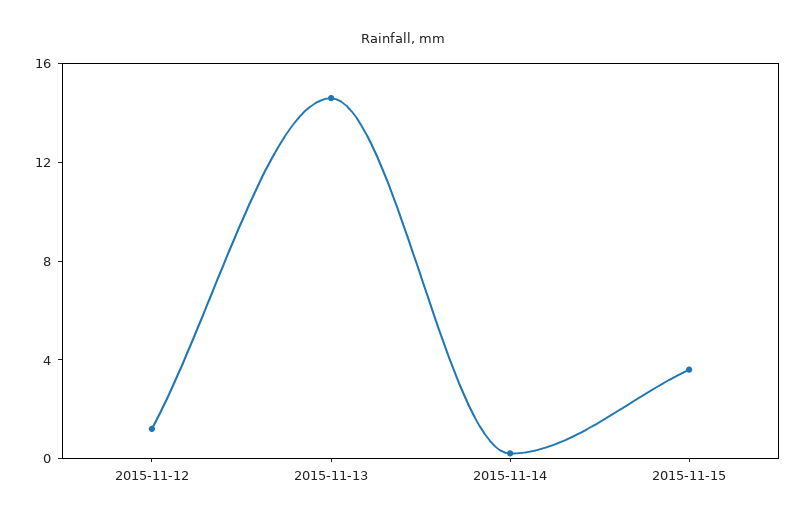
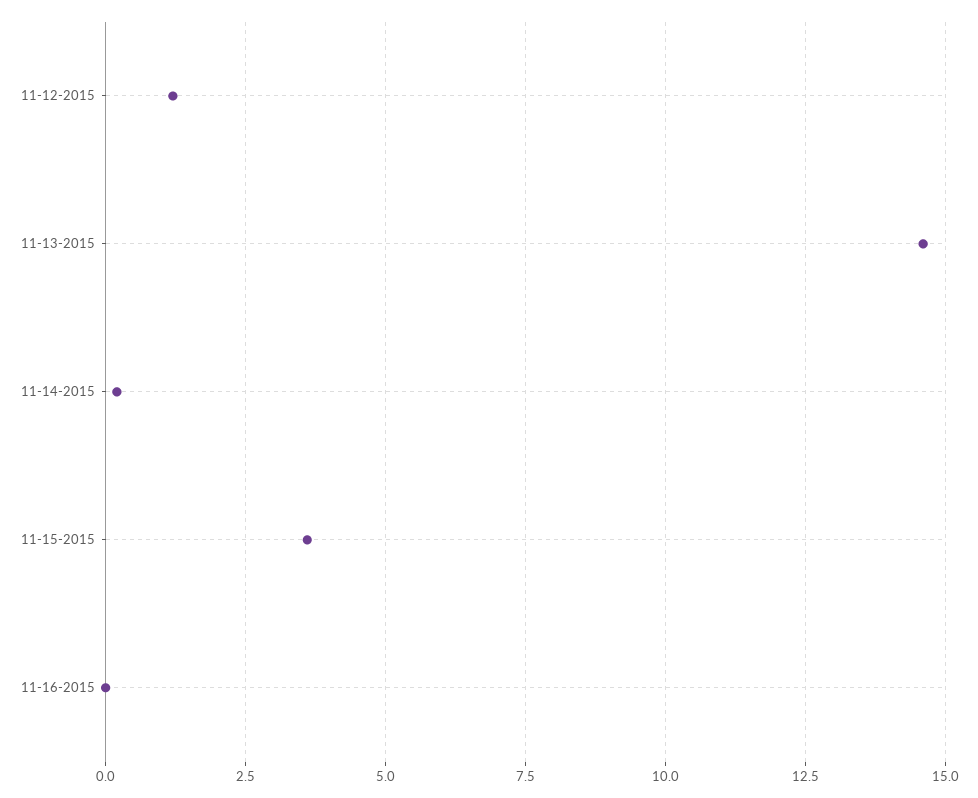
11-16-2015: none -> 0

